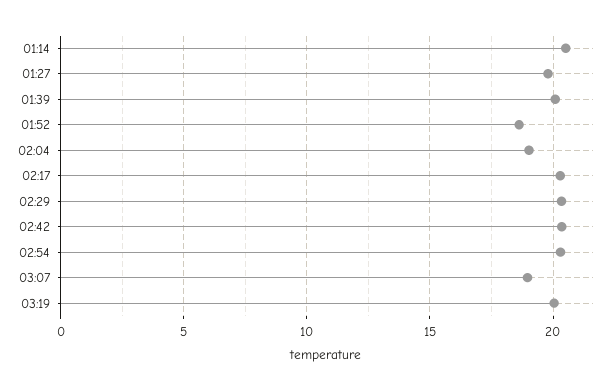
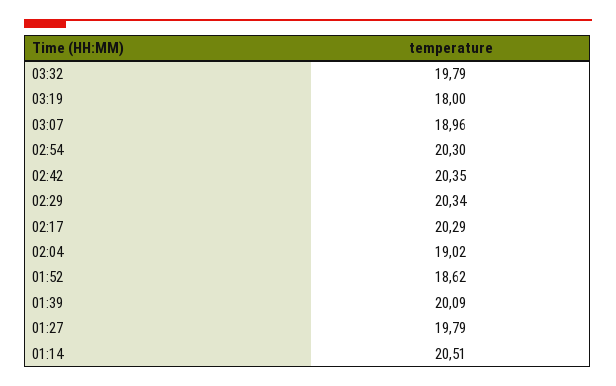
03:19: 20 -> 18
03:32: none -> 19.79

